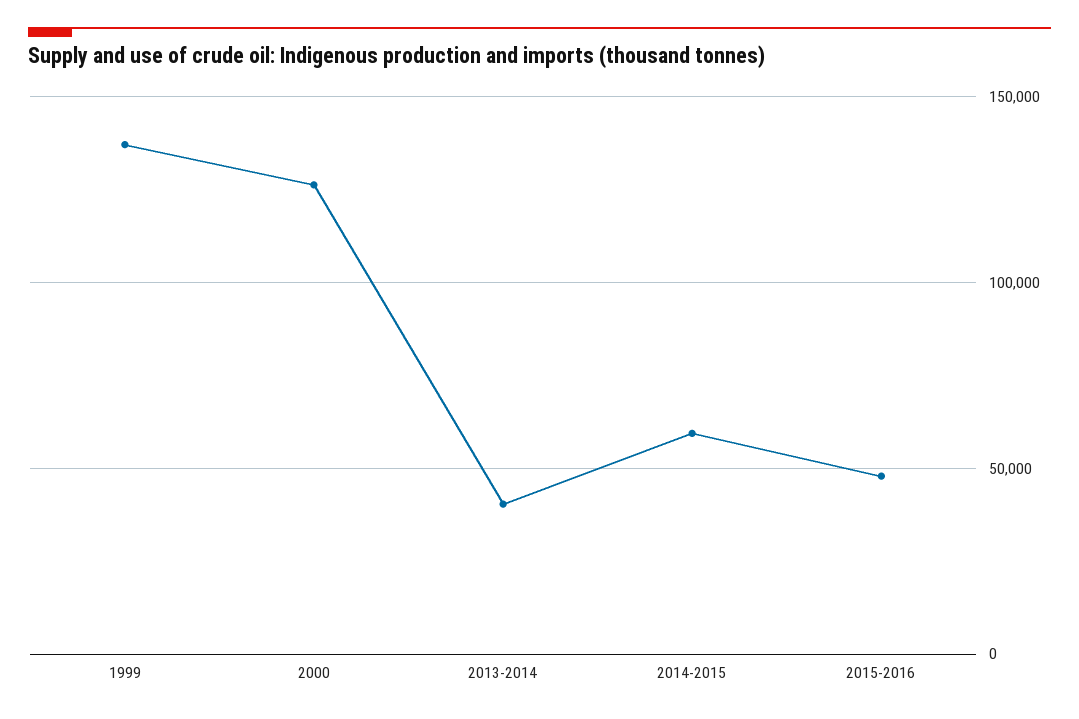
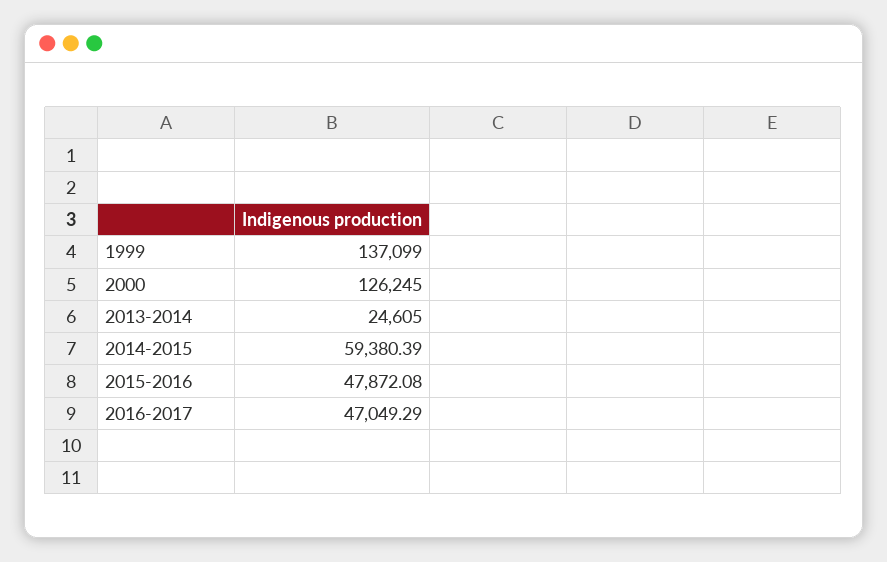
2013-2014: 40000 -> 24605
2016-2017: none -> 47049.29

